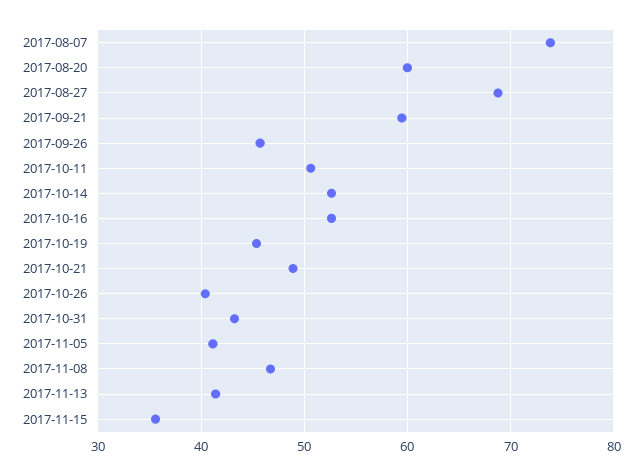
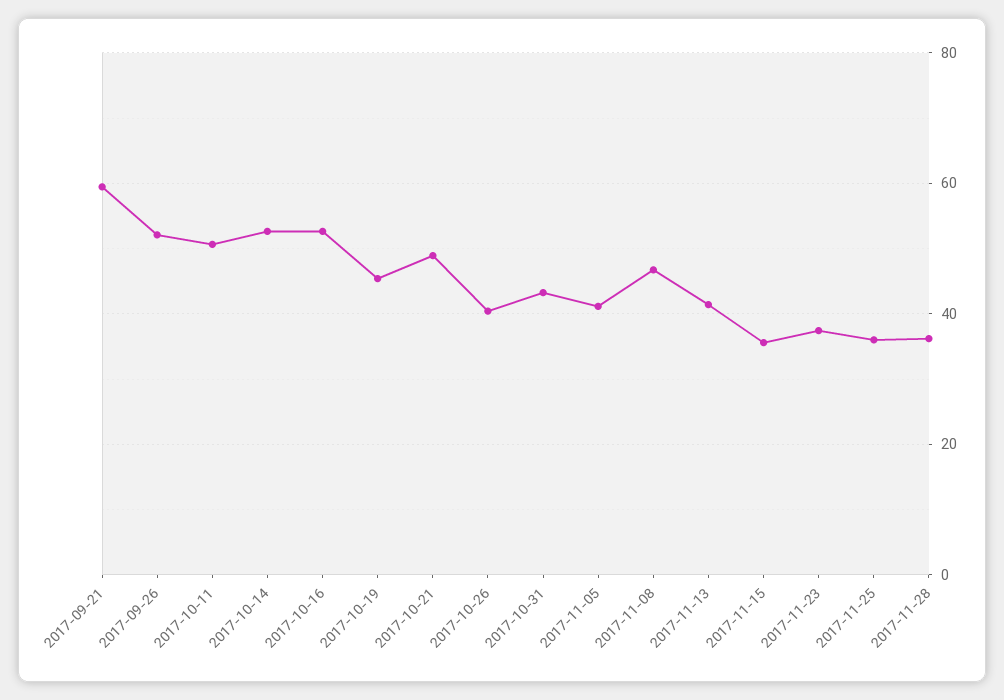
2017-08-07: 74 -> none
2017-08-20: 60 -> none
2017-08-27: 69 -> none
2017-09-26: 46 -> 52
2017-11-23: none -> 38
2017-11-25: none -> 36
2017-11-28: none -> 36

